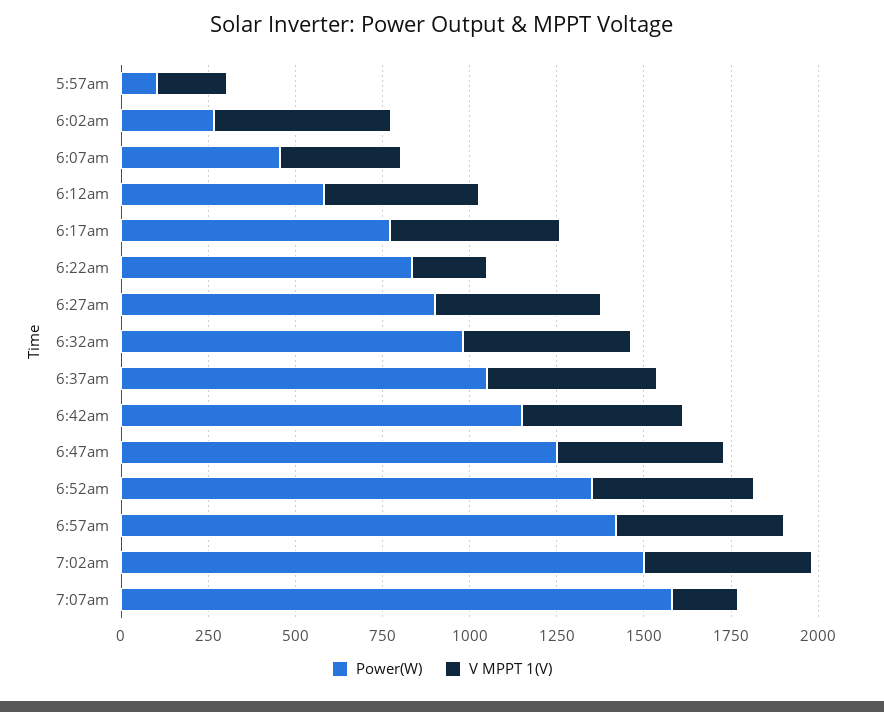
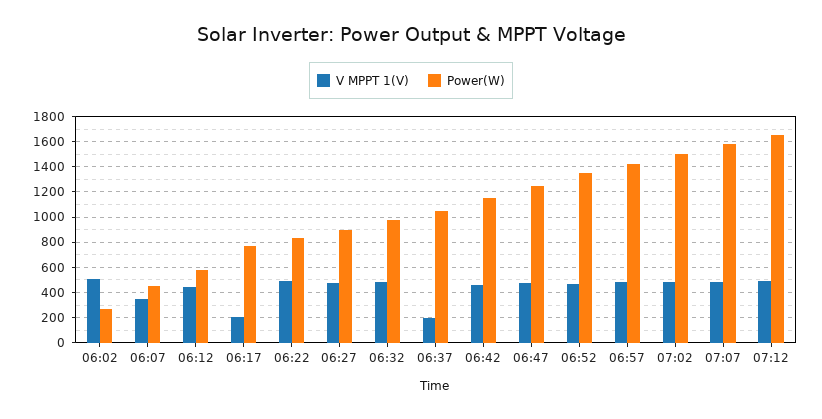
Power(W), 5:57am: 100 -> none
V MPPT 1(V), 5:57am: 200 -> none
V MPPT 1(V), 6:17am: 500 -> 200
V MPPT 1(V), 6:22am: 200 -> 500
V MPPT 1(V), 6:37am: 500 -> 200
V MPPT 1(V), 7:07am: 200 -> 500
V MPPT 1(V), 07:12: none -> 500
Power(W), 07:12: none -> 1650

